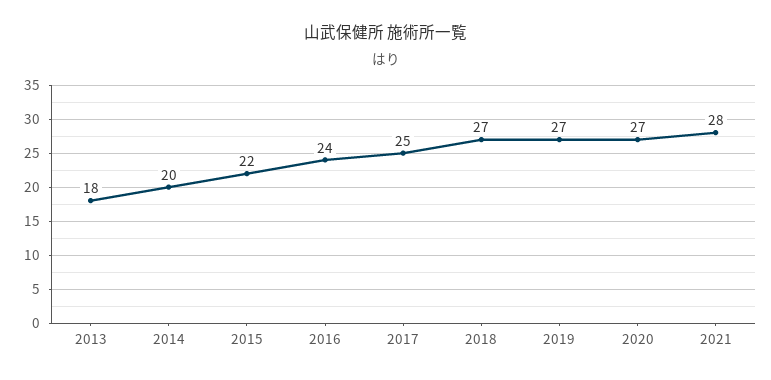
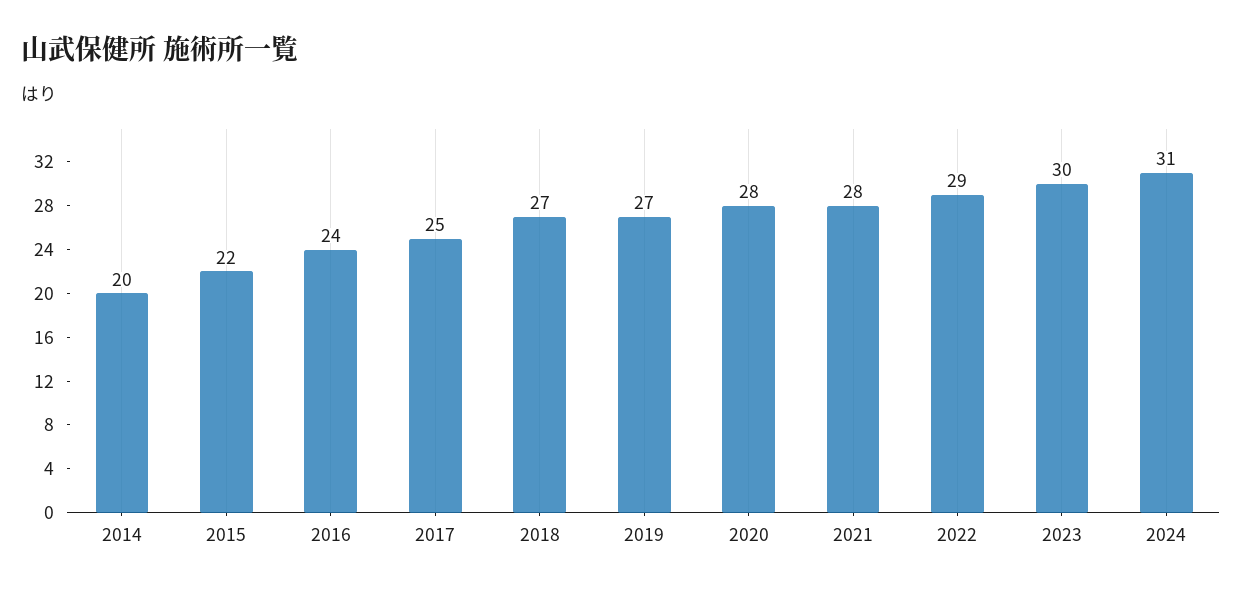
2013: 18 -> none
2020: 27 -> 28
2022: none -> 29
2023: none -> 30
2024: none -> 31

